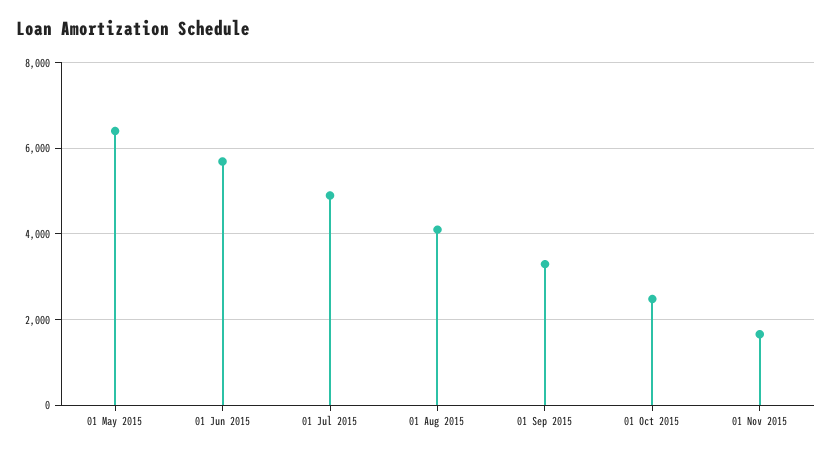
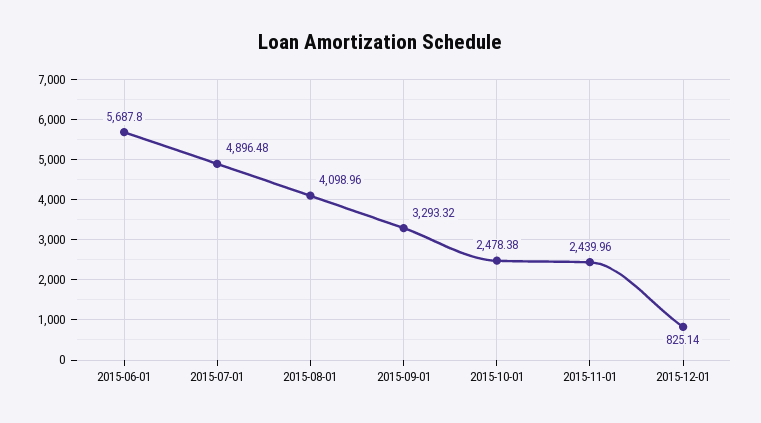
01 May 2015: 6400 -> none
01 Nov 2015: 1600 -> 2439.96
2015-12-01: none -> 825.14

